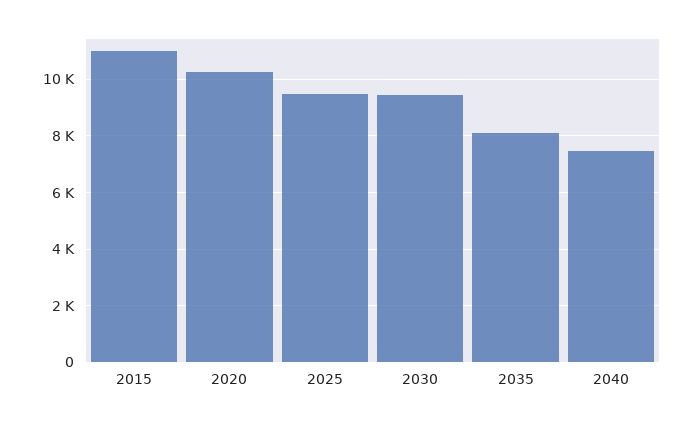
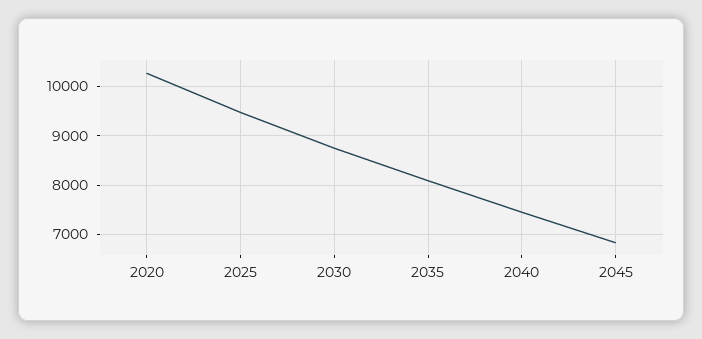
2015: 11000 -> none
2030: 9500 -> 8800
2045: none -> 6800

